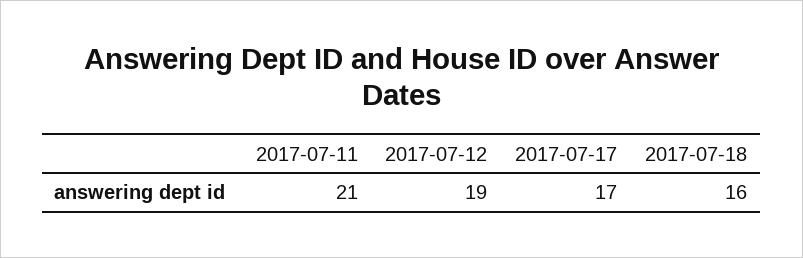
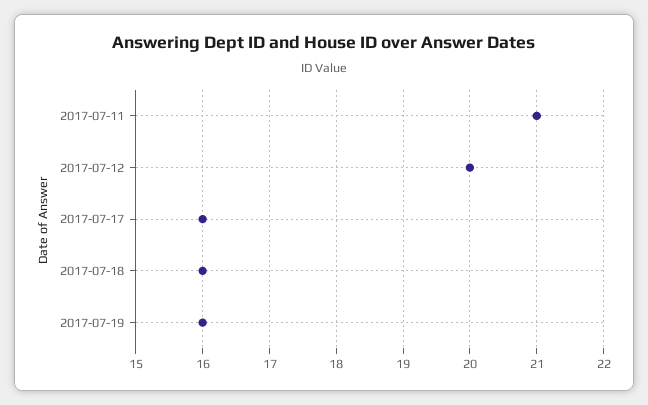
2017-07-12: 19 -> 20
2017-07-17: 17 -> 16
2017-07-19: none -> 16

